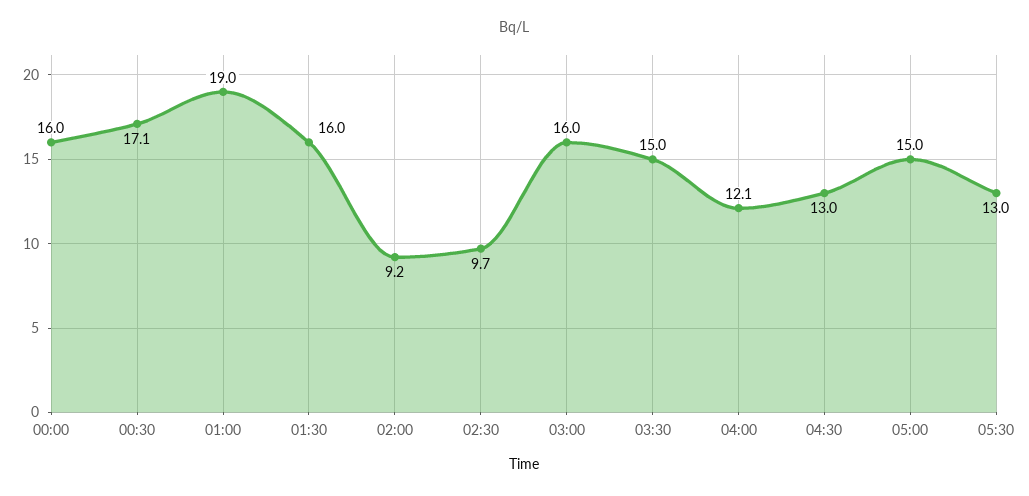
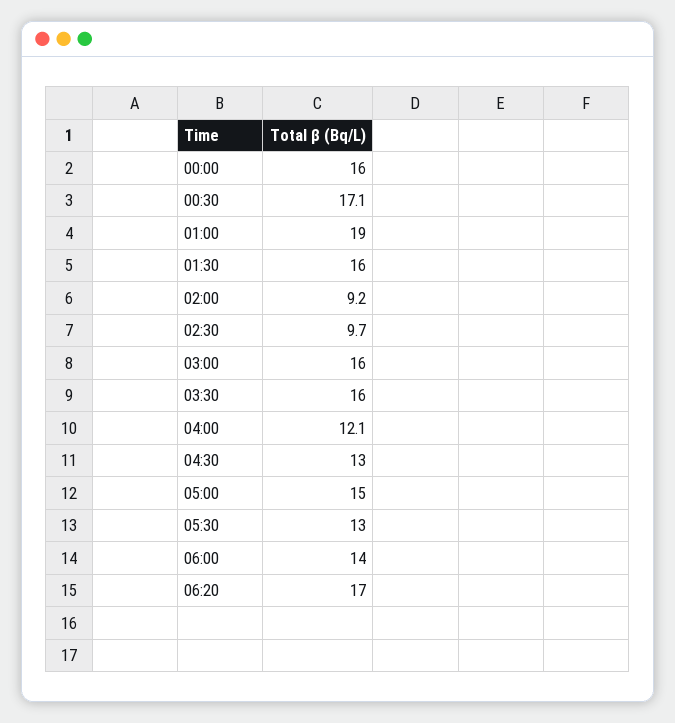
03:30: 15 -> 16
06:00: none -> 14
06:20: none -> 17

